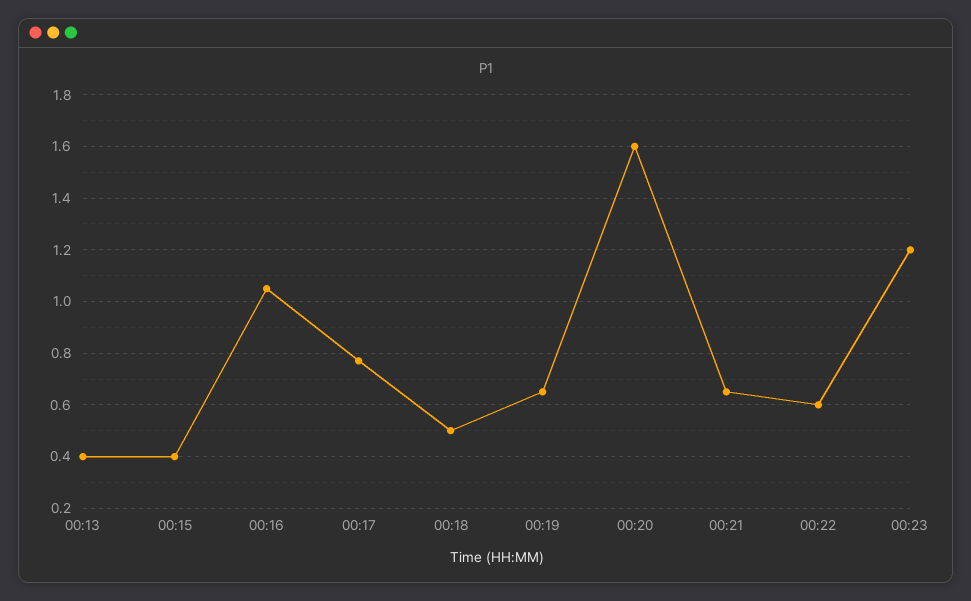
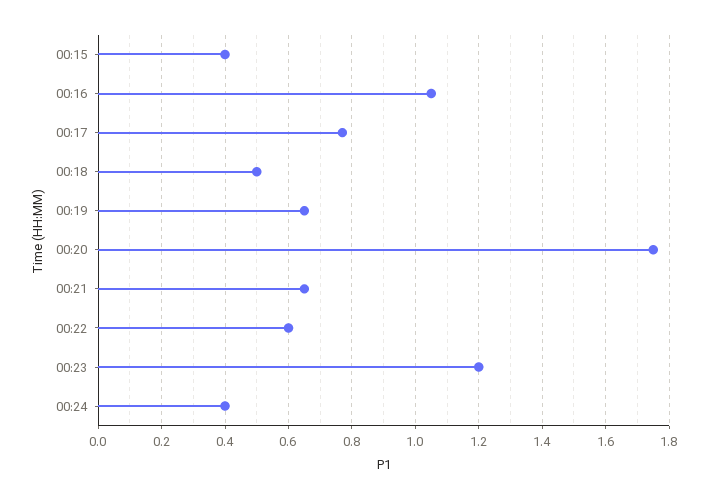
00:13: 0.4 -> none
00:20: 1.6 -> 1.75
00:24: none -> 0.4

